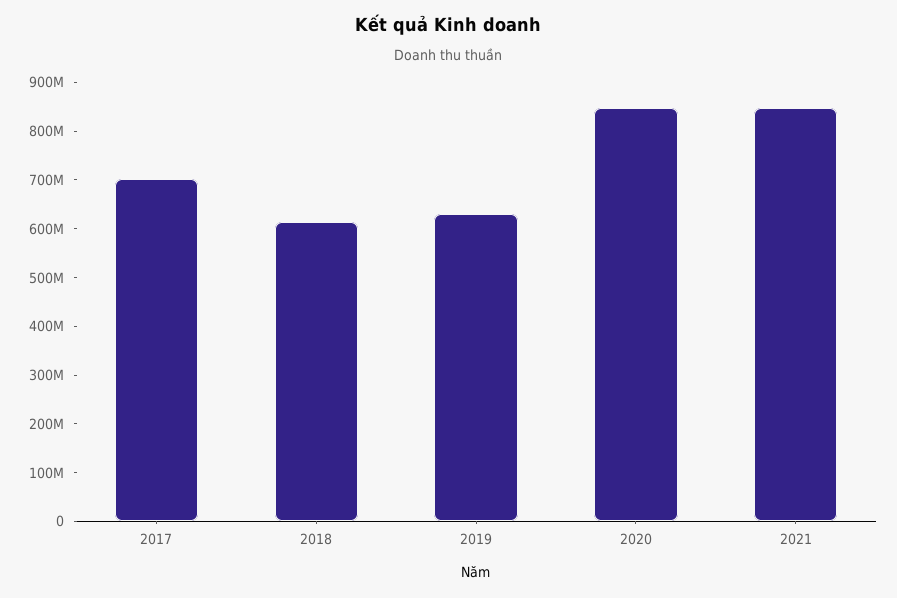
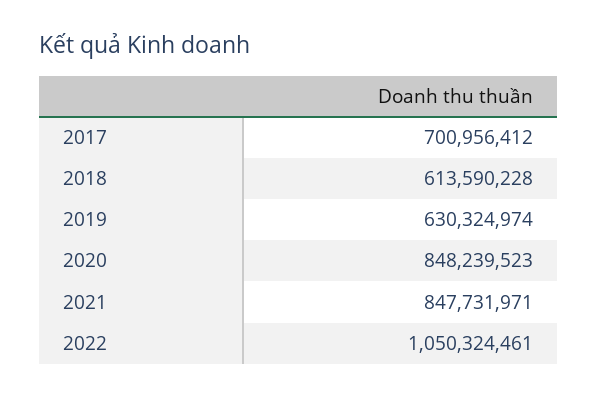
2022: none -> 1050324461

